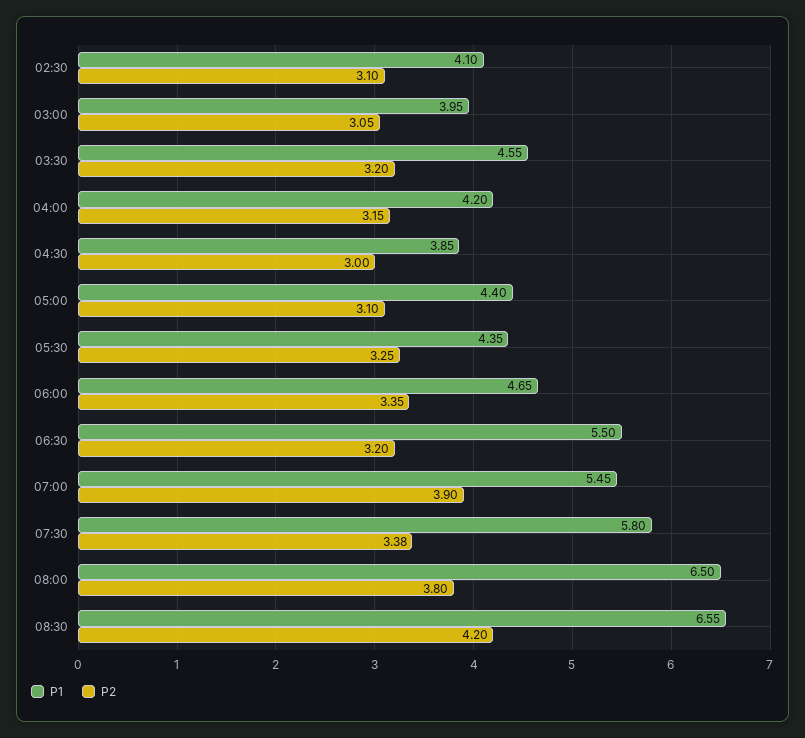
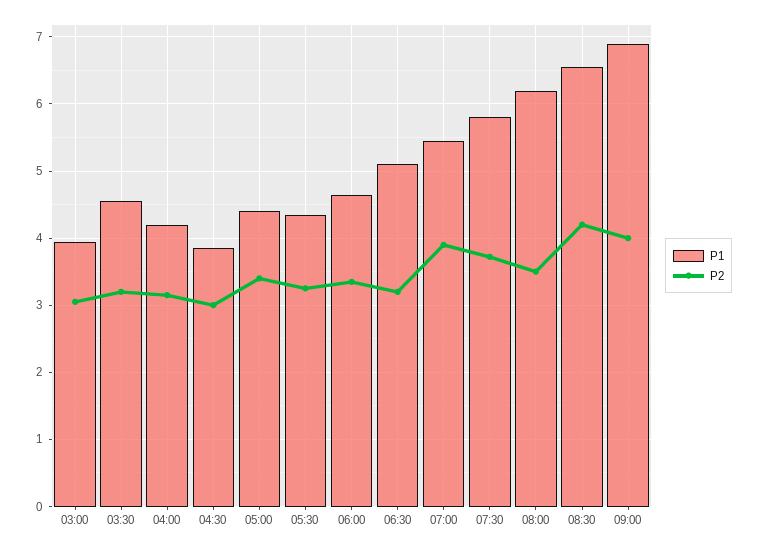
P1, 02:30: 4.1 -> none
P2, 02:30: 3.1 -> none
P2, 05:00: 3.1 -> 3.4
P1, 06:30: 5.5 -> 5.1
P2, 07:30: 3.38 -> 3.7
P1, 08:00: 6.5 -> 6.2
P2, 08:00: 3.8 -> 3.5
P1, 09:00: none -> 6.9
P2, 09:00: none -> 4

